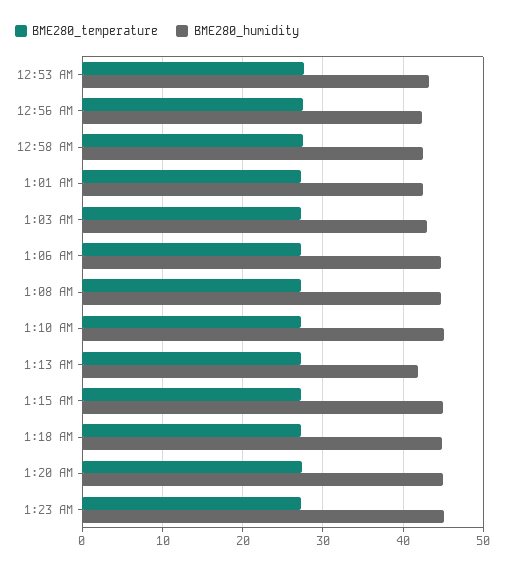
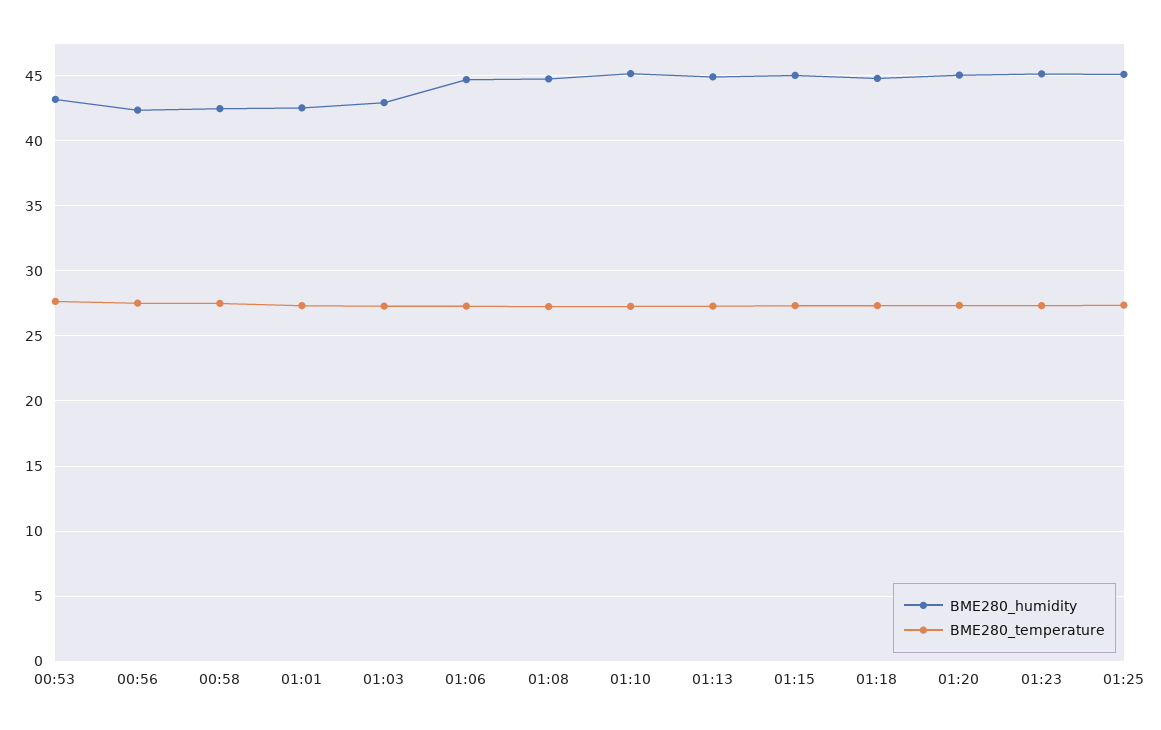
BME280_humidity, 1:13 AM: 42 -> 45
BME280_humidity, 01:25: none -> 45
BME280_temperature, 01:25: none -> 27.5

